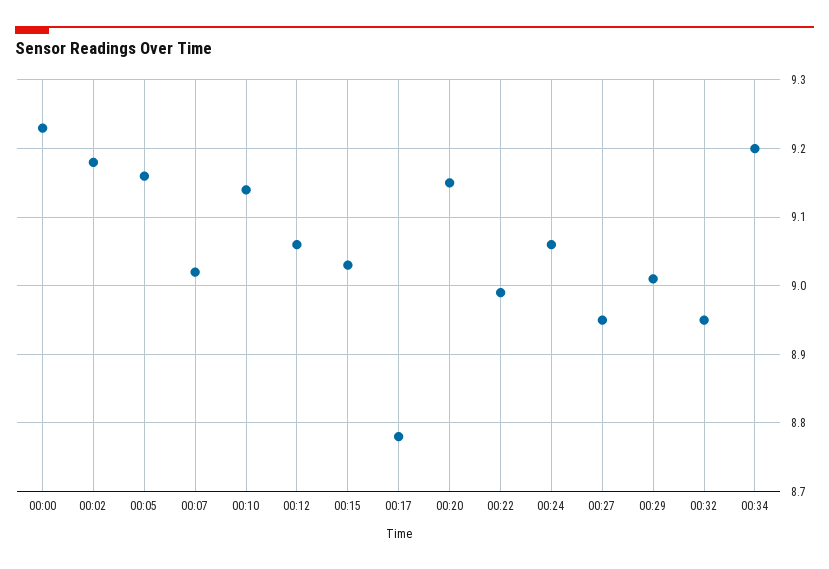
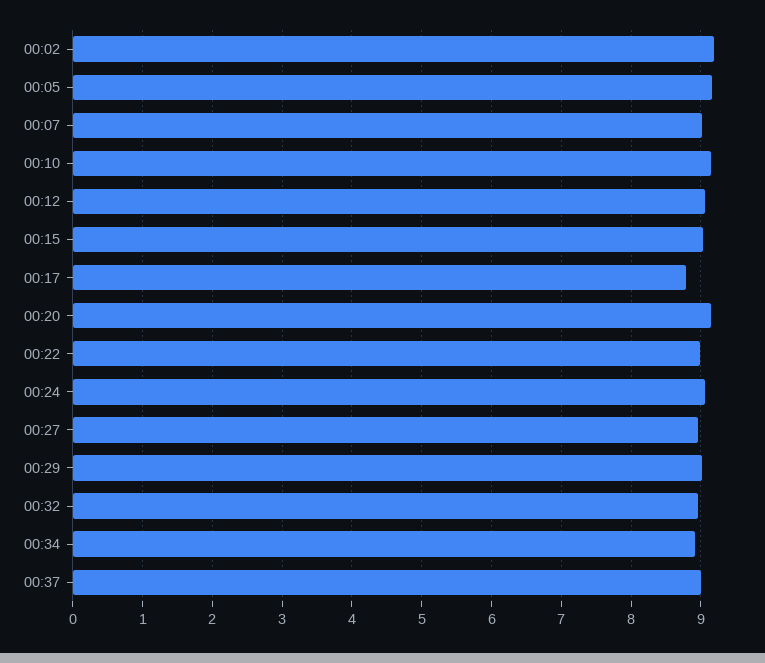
00:00: 9.23 -> none
00:34: 9.2 -> 8.9
00:37: none -> 9

